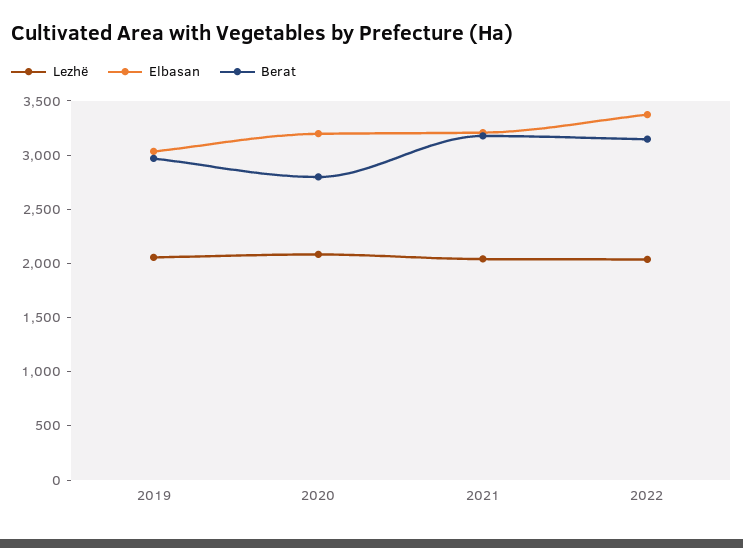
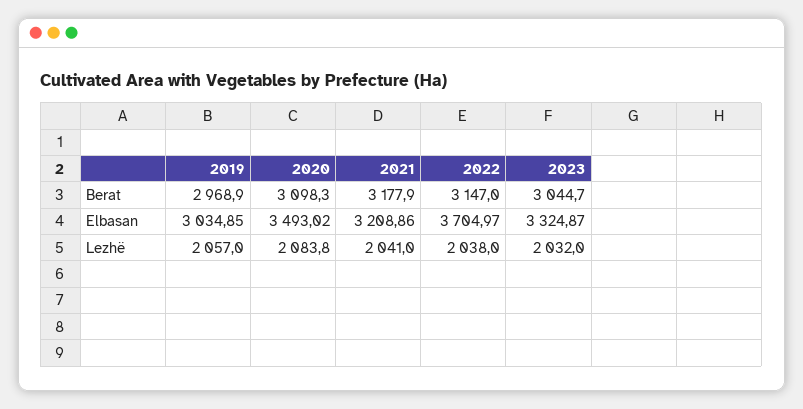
Elbasan, 2020: 3200 -> 3493.02
Berat, 2020: 2800 -> 3098.3
Elbasan, 2022: 3400 -> 3704.97
Berat, 2023: none -> 3044.7
Elbasan, 2023: none -> 3324.87
Lezhë, 2023: none -> 2032

